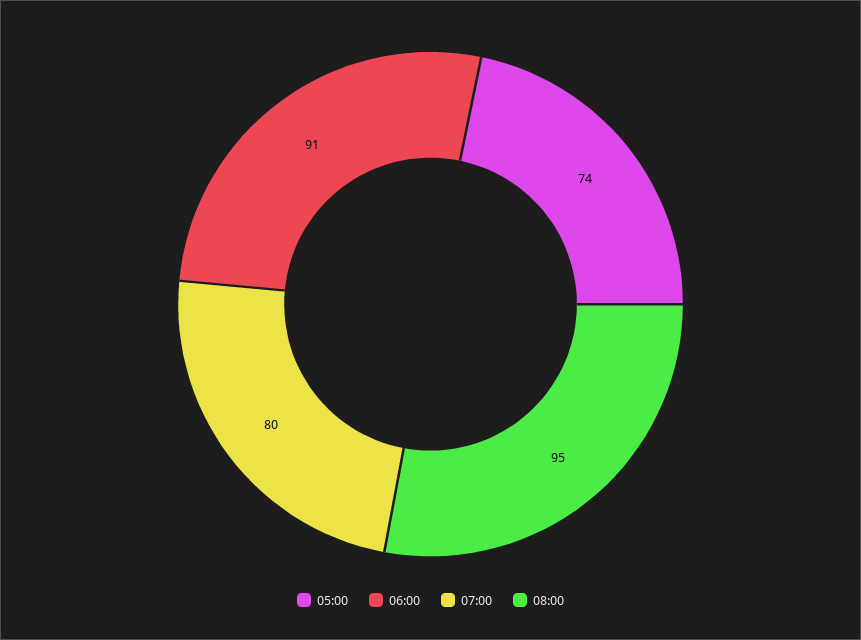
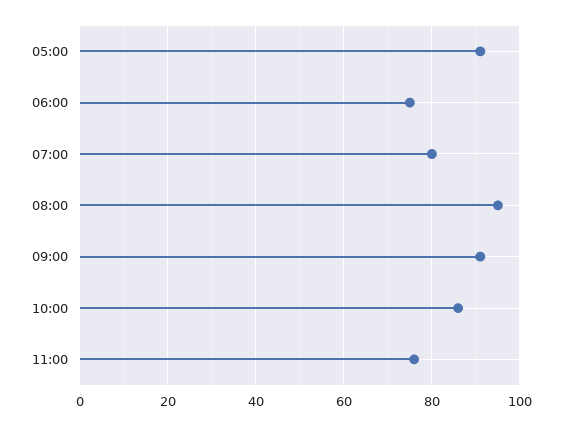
05:00: 74 -> 90
06:00: 91 -> 75
09:00: none -> 90
10:00: none -> 85
11:00: none -> 75

